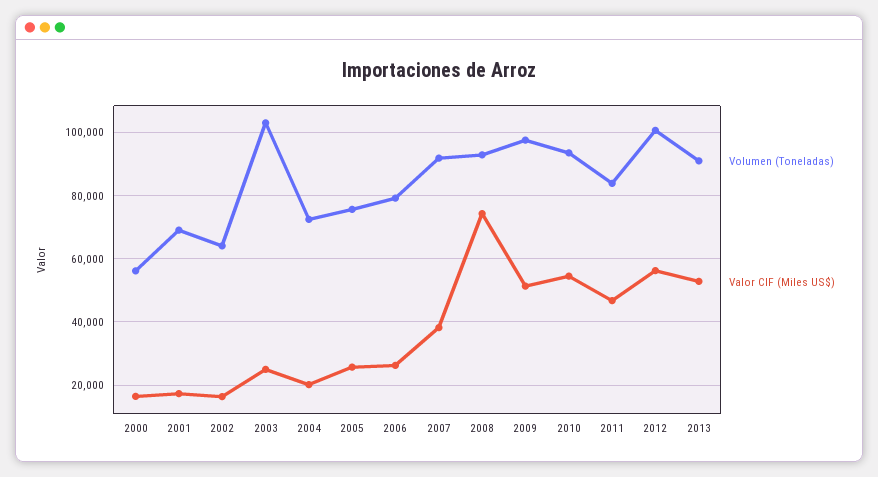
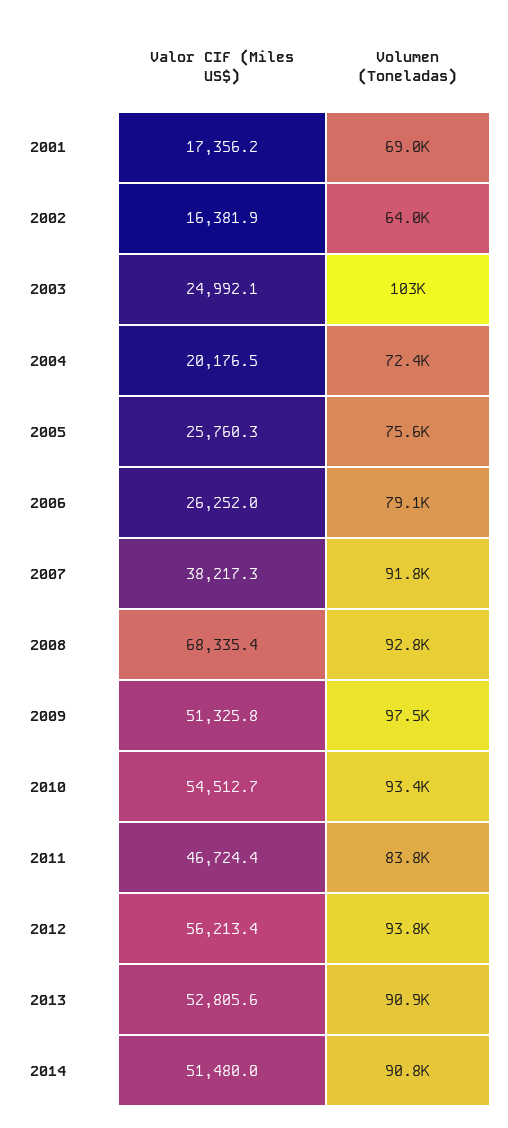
Volumen (Toneladas), 2000: 56000 -> none
Valor CIF (Miles US$), 2000: 16000 -> none
Valor CIF (Miles US$), 2008: 74000 -> 68335.4
Volumen (Toneladas), 2012: 100000 -> 93800
Valor CIF (Miles US$), 2014: none -> 51480
Volumen (Toneladas), 2014: none -> 90800

